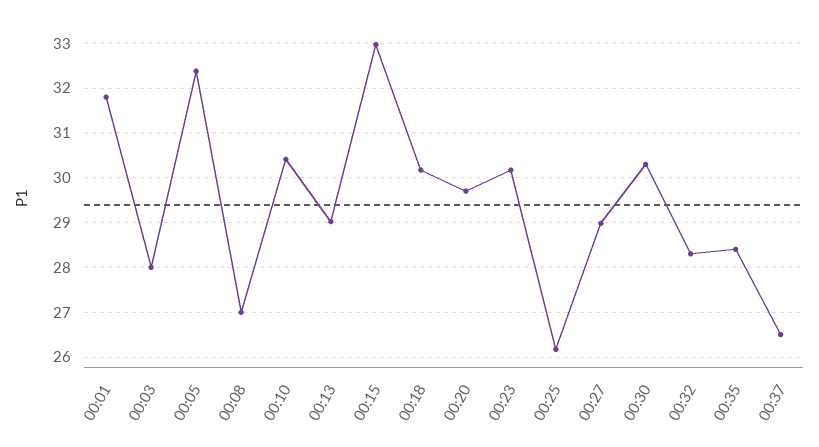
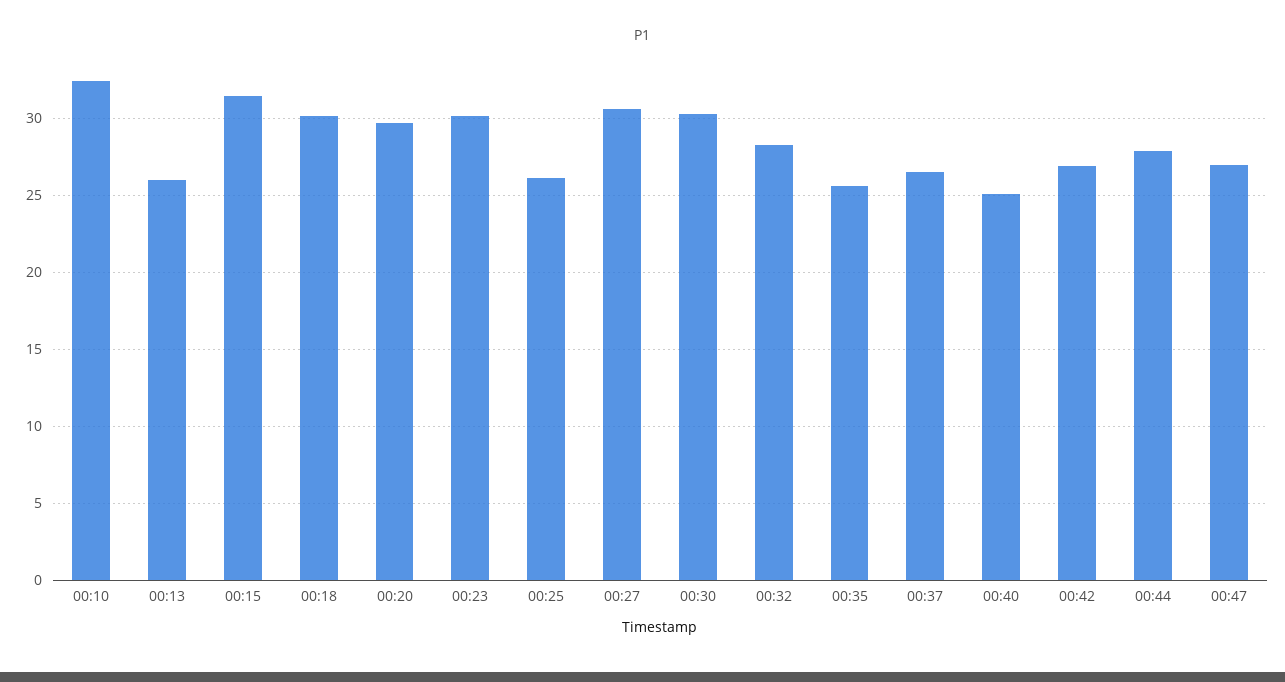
00:01: 31.8 -> none
00:03: 28 -> none
00:05: 32.4 -> none
00:08: 27 -> none
00:10: 30.4 -> 32.5
00:13: 29 -> 26
00:15: 33 -> 31.5
00:27: 29 -> 30.5
00:35: 28.4 -> 25.5
00:40: none -> 25
00:42: none -> 27
00:44: none -> 28
00:47: none -> 27

